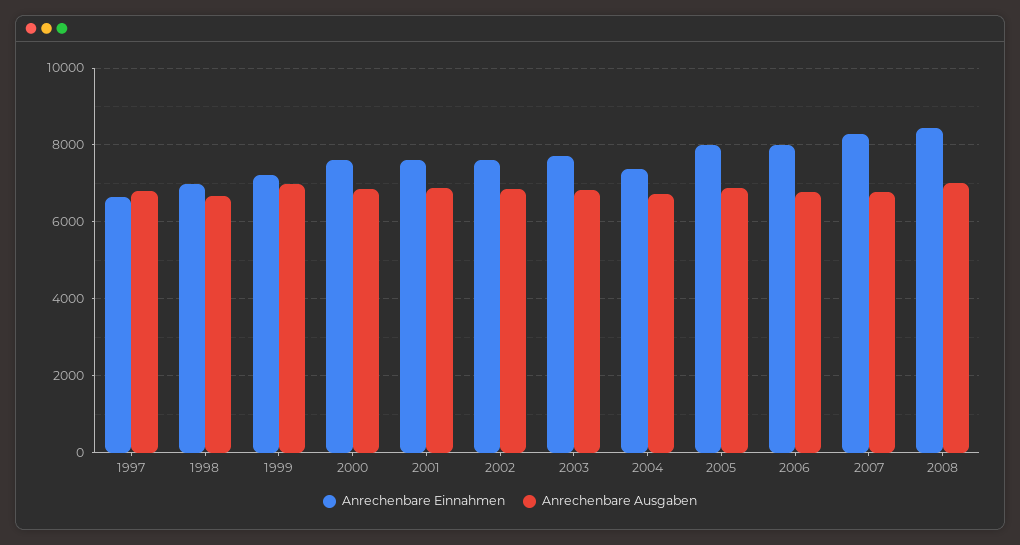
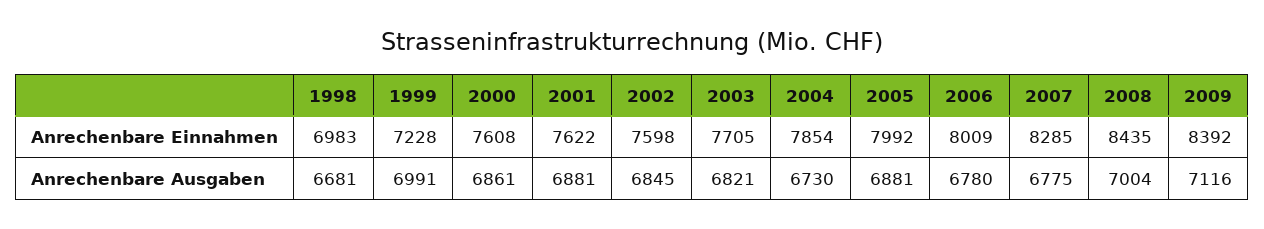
Anrechenbare Einnahmen, 1997: 6600 -> none
Anrechenbare Ausgaben, 1997: 6800 -> none
Anrechenbare Einnahmen, 2004: 7400 -> 7854
Anrechenbare Einnahmen, 2009: none -> 8392
Anrechenbare Ausgaben, 2009: none -> 7116

